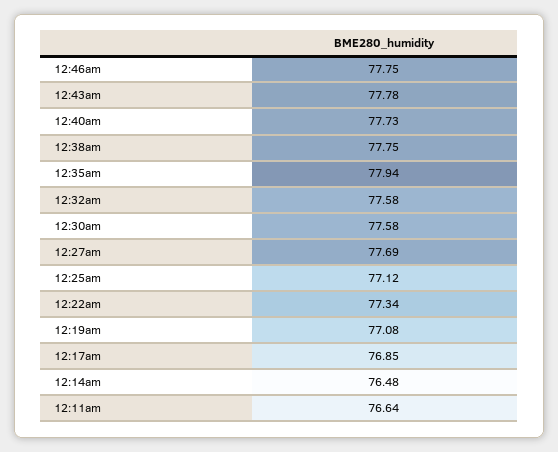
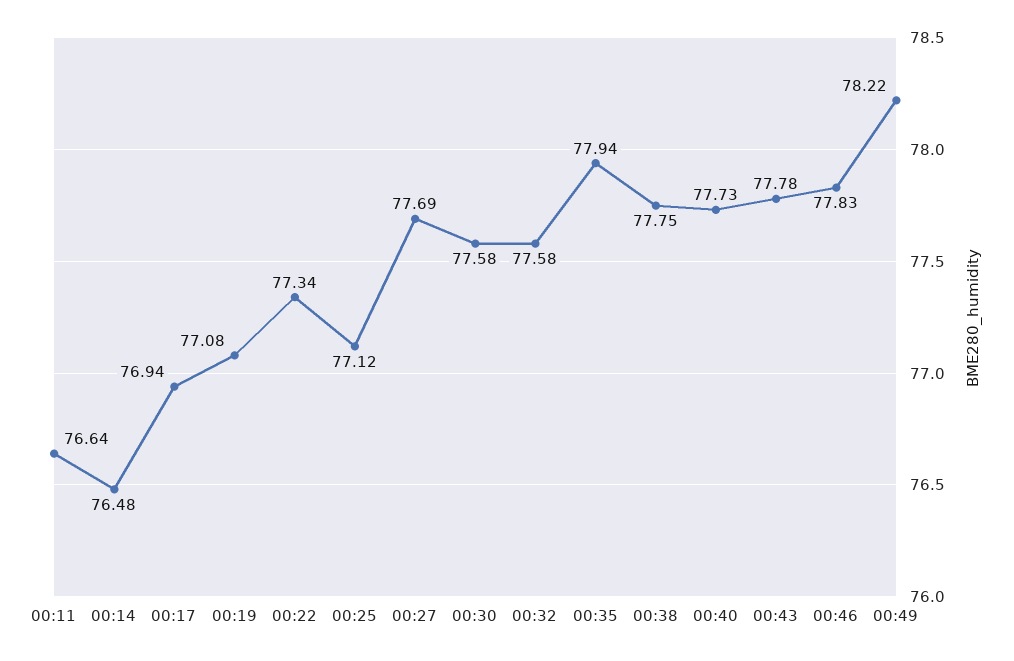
12:46am: 77.75 -> 77.83
12:17am: 76.85 -> 76.94
00:49: none -> 78.22

